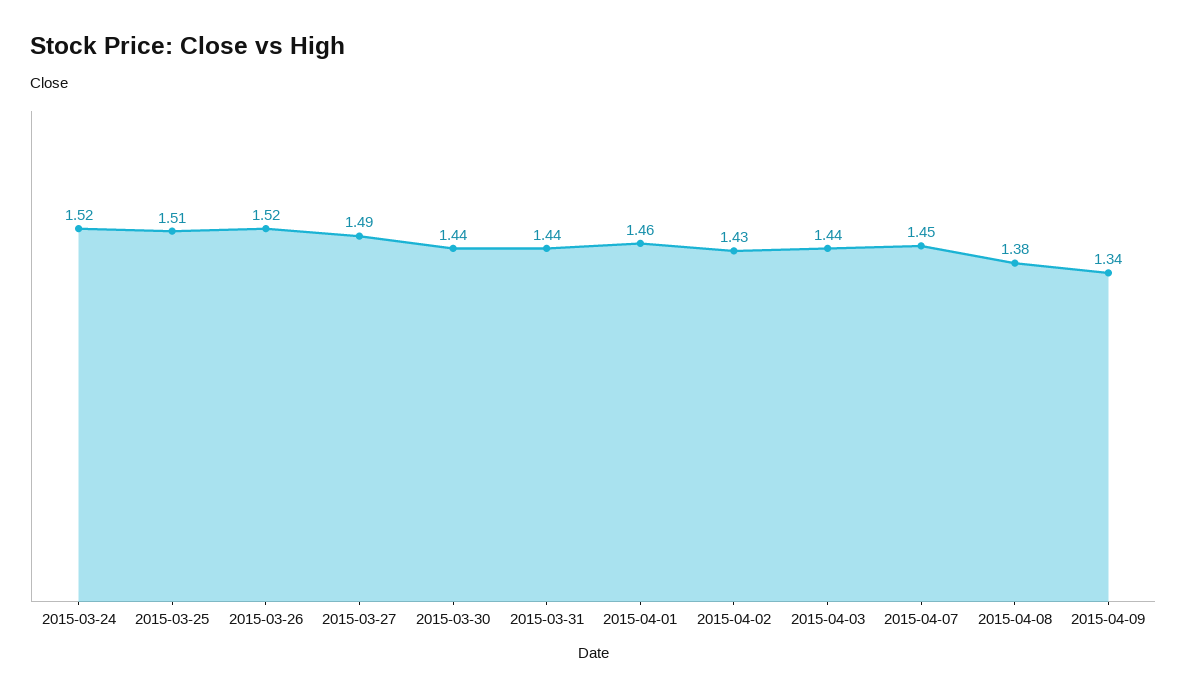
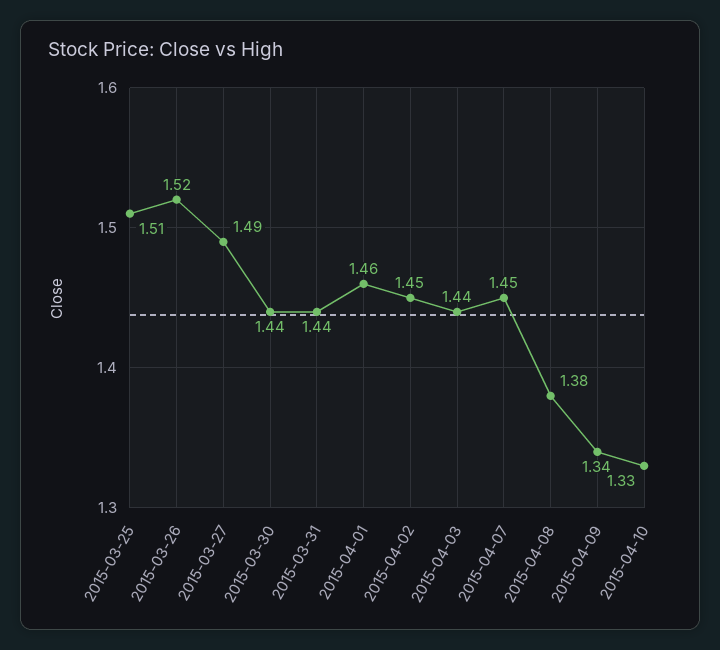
2015-03-24: 1.52 -> none
2015-04-02: 1.43 -> 1.45
2015-04-10: none -> 1.33

